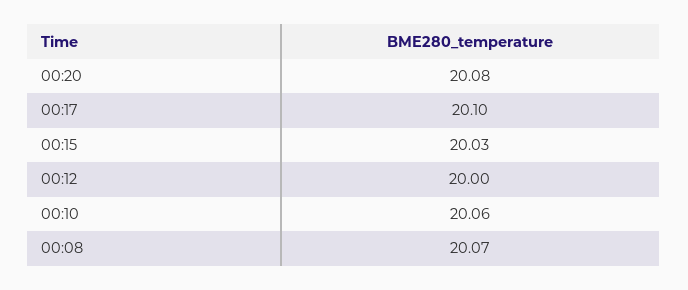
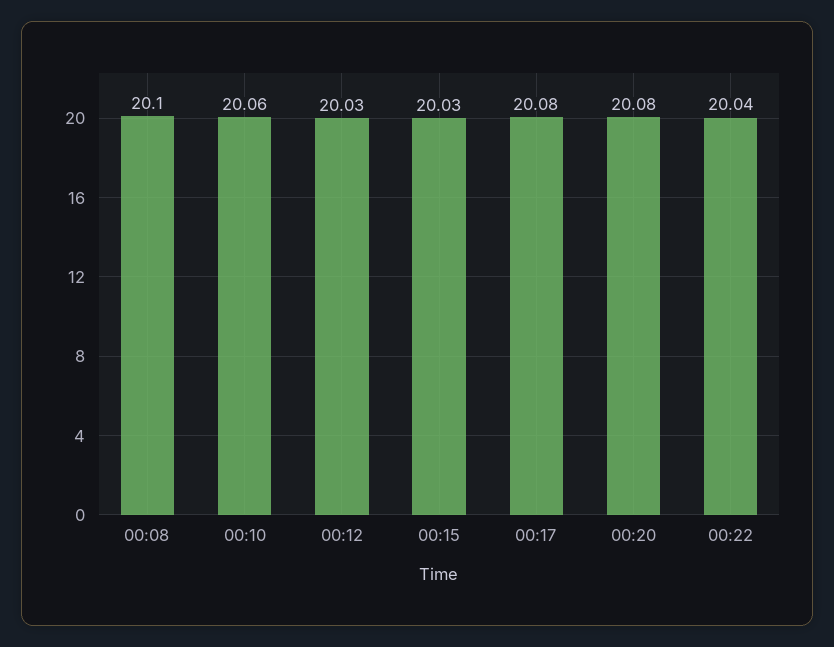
00:17: 20.1 -> 20.08
00:12: 20 -> 20.03
00:08: 20.07 -> 20.1
00:22: none -> 20.04

